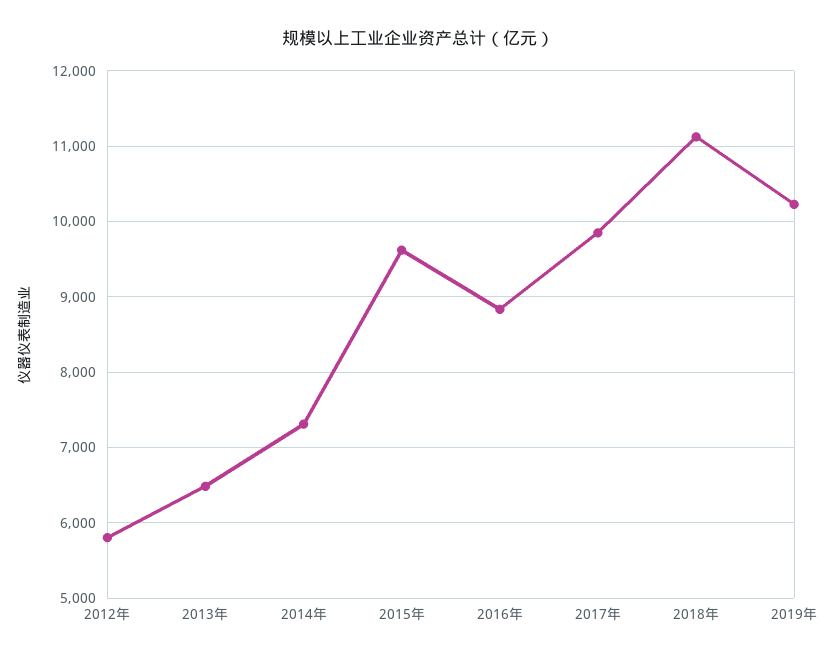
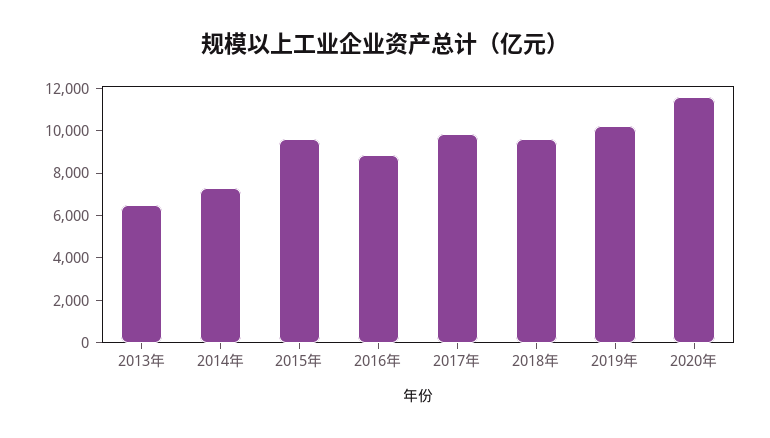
2012年: 5800 -> none
2018年: 11100 -> 9500
2020年: none -> 11500

